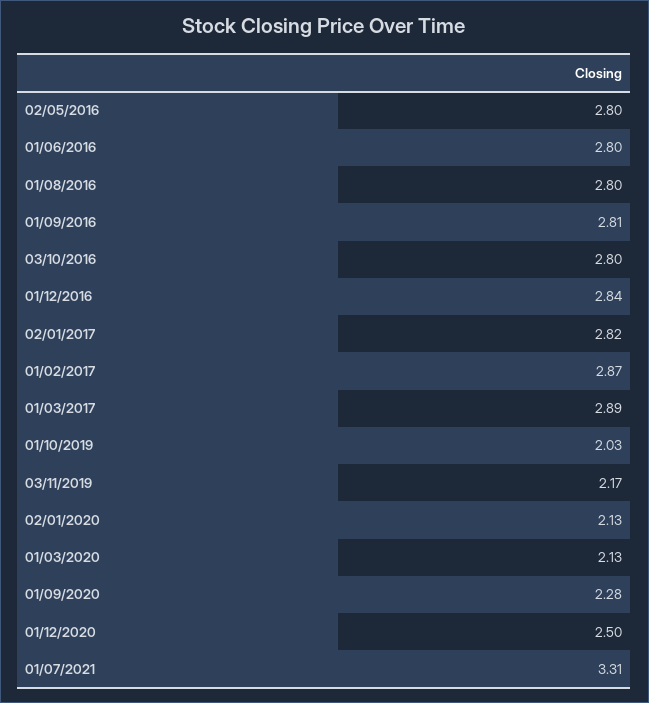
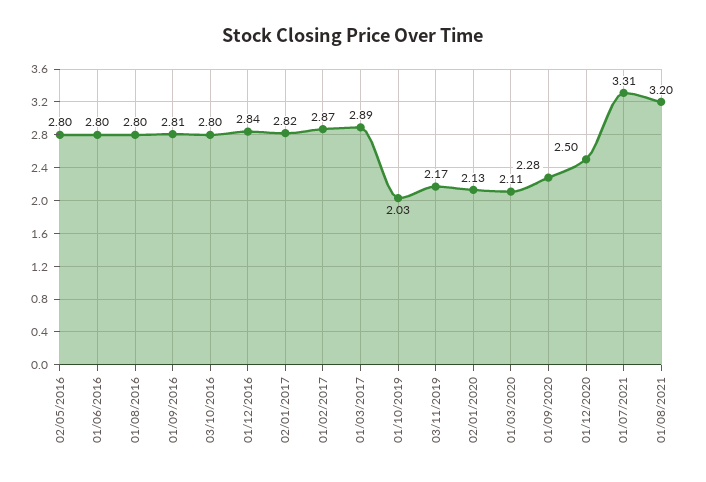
01/03/2020: 2.13 -> 2.11
01/08/2021: none -> 3.2

